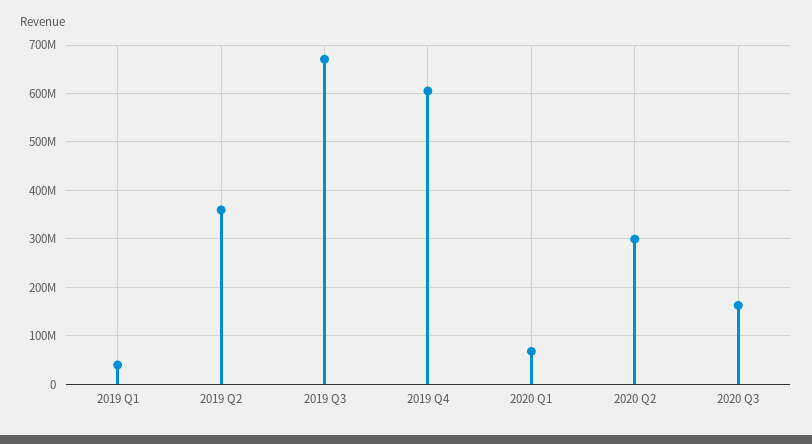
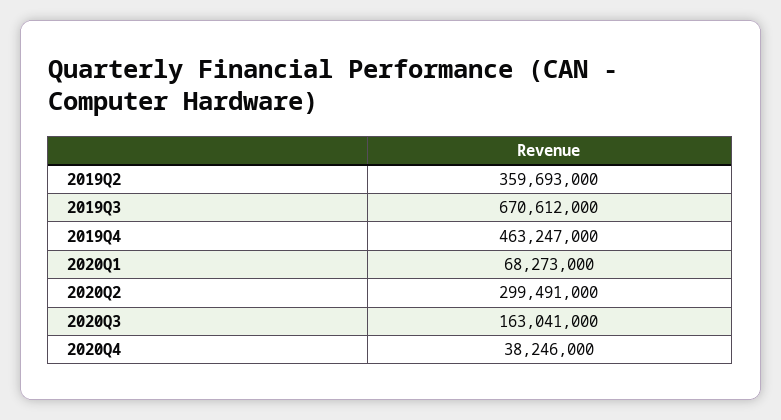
2019 Q1: 40000000 -> none
2019 Q4: 600000000 -> 463247000
2020Q4: none -> 38246000

